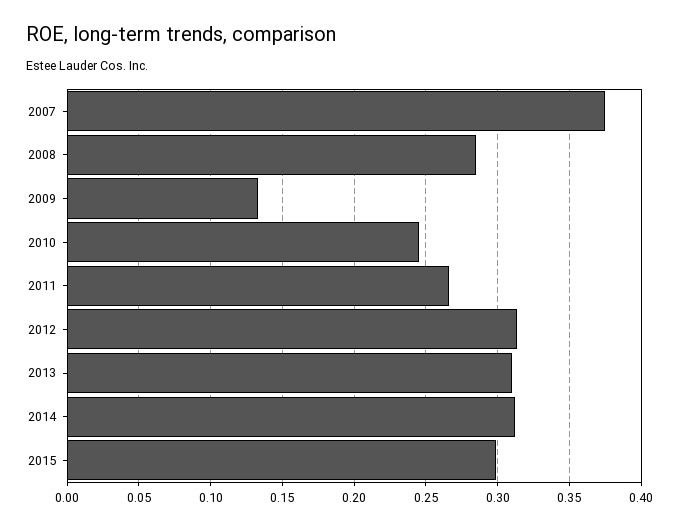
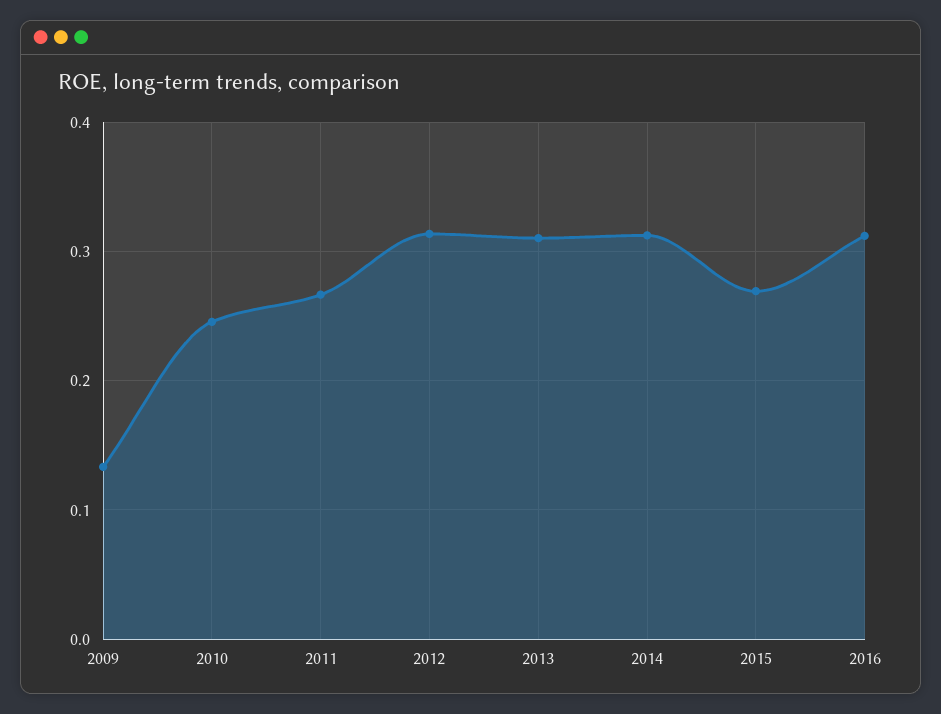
2007: 0.375 -> none
2008: 0.285 -> none
2015: 0.3 -> 0.27
2016: none -> 0.31

